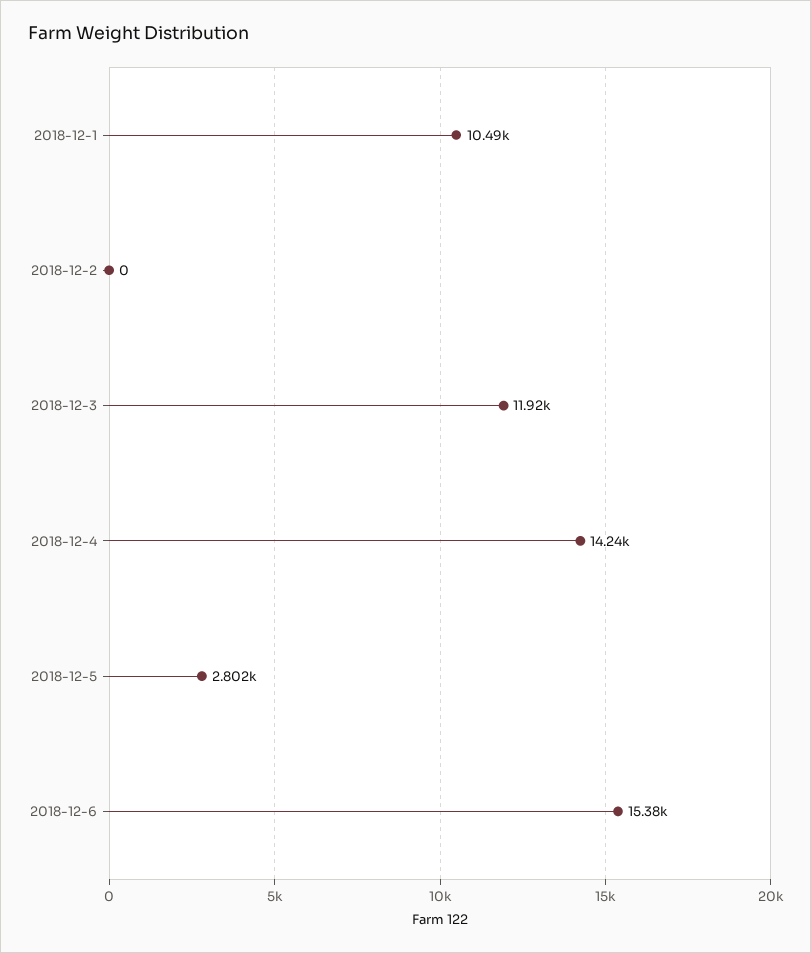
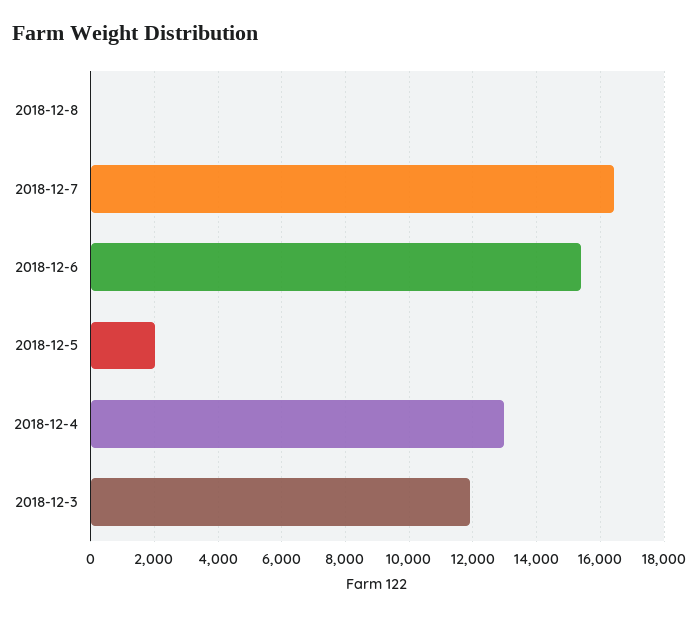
2018-12-1: 10490 -> none
2018-12-2: 0 -> none
2018-12-4: 14240 -> 13000
2018-12-5: 2802 -> 2000
2018-12-8: none -> 0
2018-12-7: none -> 16400

